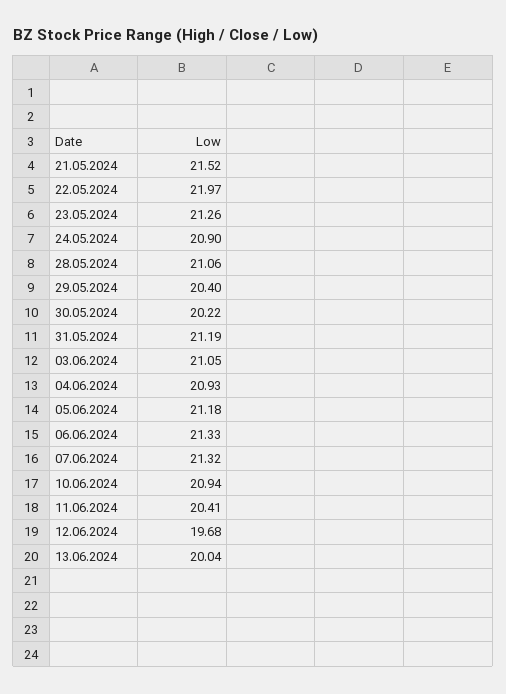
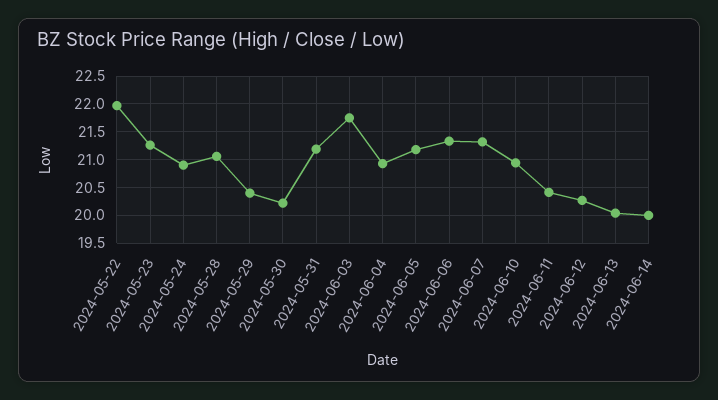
21.05.2024: 21.52 -> none
03.06.2024: 21.05 -> 21.75
12.06.2024: 19.68 -> 20.25
2024-06-14: none -> 20

